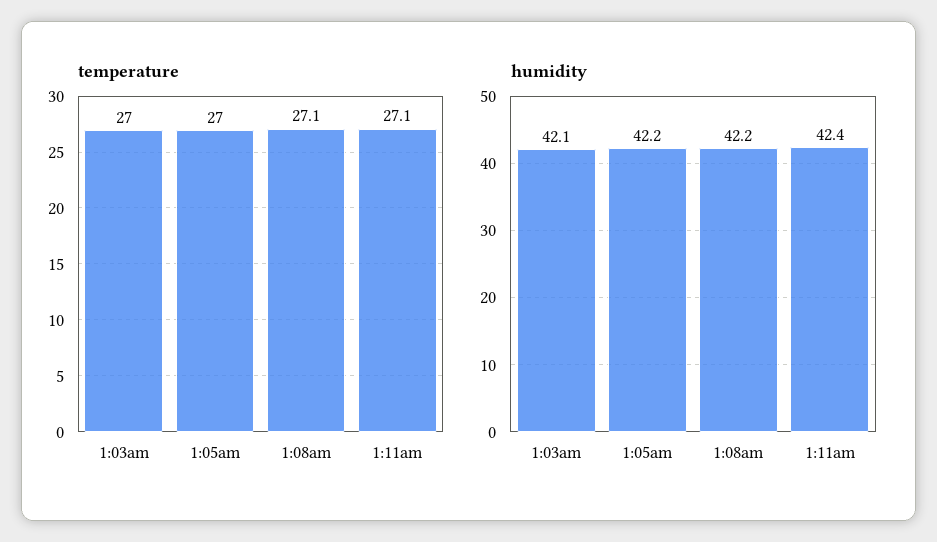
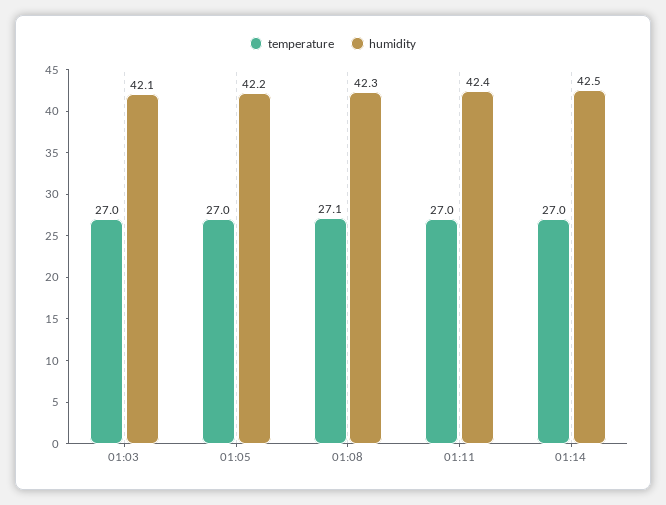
temperature, 1:11am: 27.1 -> 27
humidity, 1:08am: 42.2 -> 42.3
temperature, 01:14: none -> 27
humidity, 01:14: none -> 42.5

